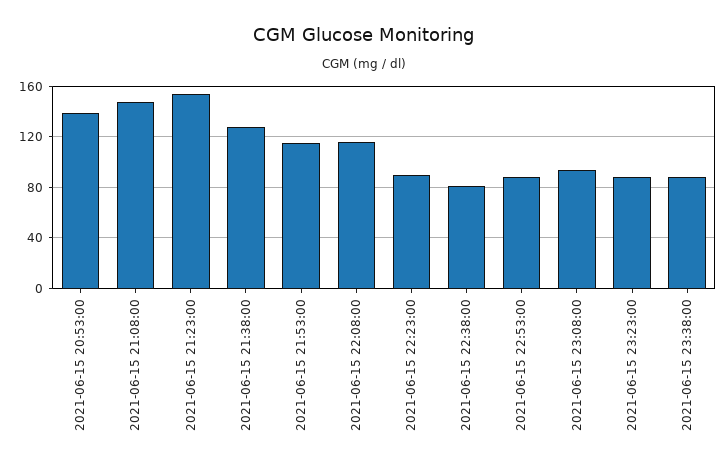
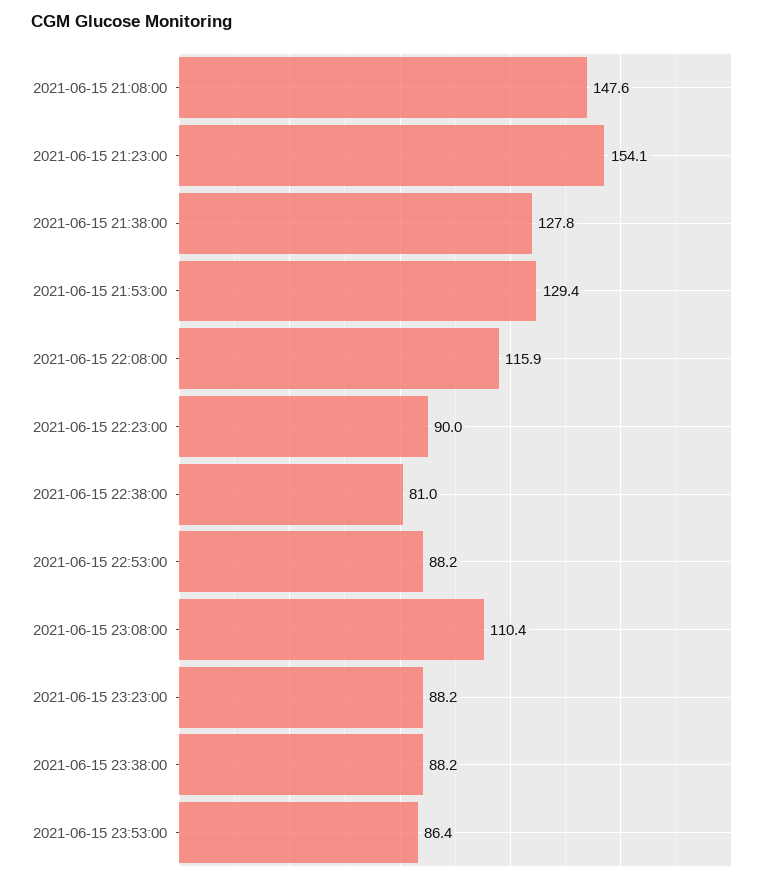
2021-06-15 20:53:00: 140 -> none
2021-06-15 21:53:00: 115 -> 129.4
2021-06-15 23:08:00: 95 -> 110.4
2021-06-15 23:53:00: none -> 86.4

